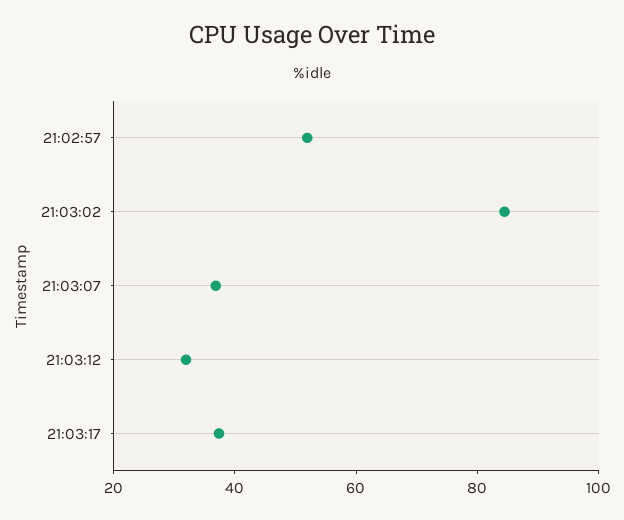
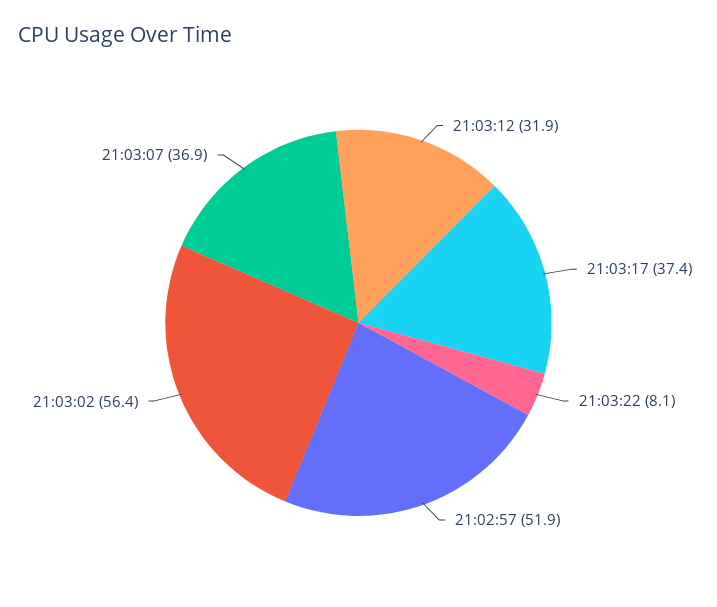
21:03:02: 85 -> 56.4
21:03:22: none -> 8.1

